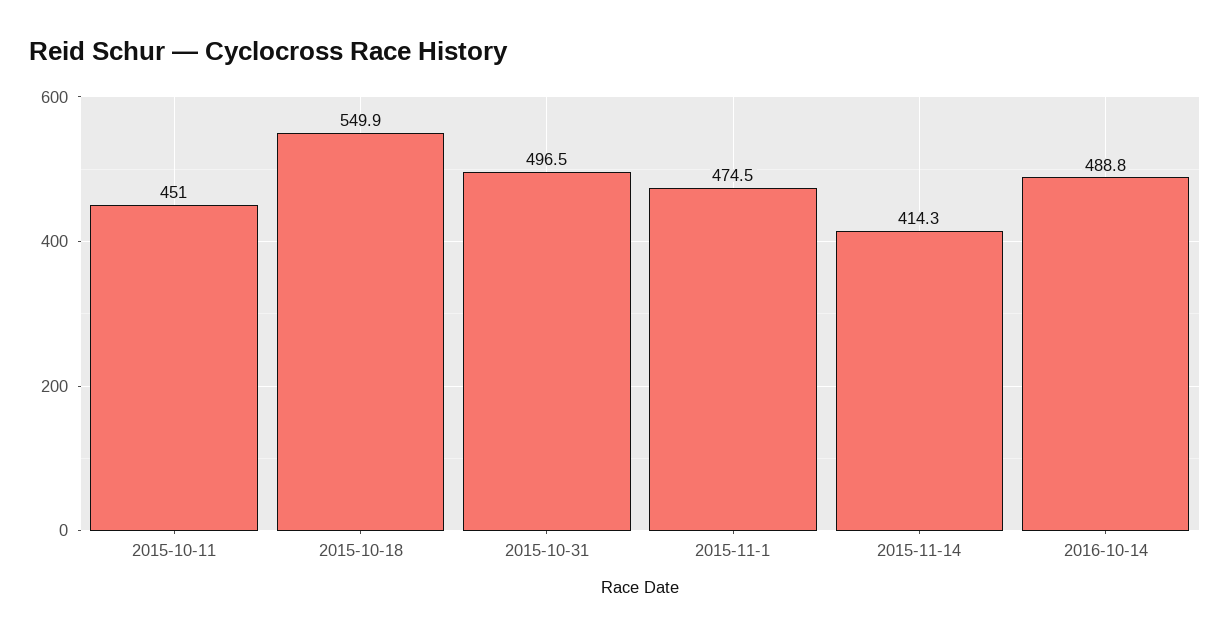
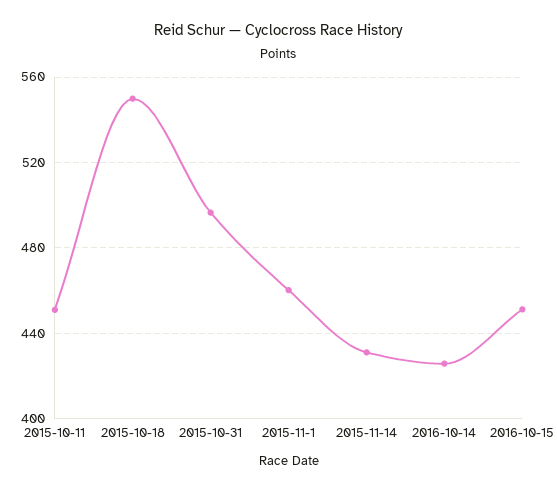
2015-11-1: 474.5 -> 460
2015-11-14: 414.3 -> 430
2016-10-14: 488.8 -> 425
2016-10-15: none -> 450

